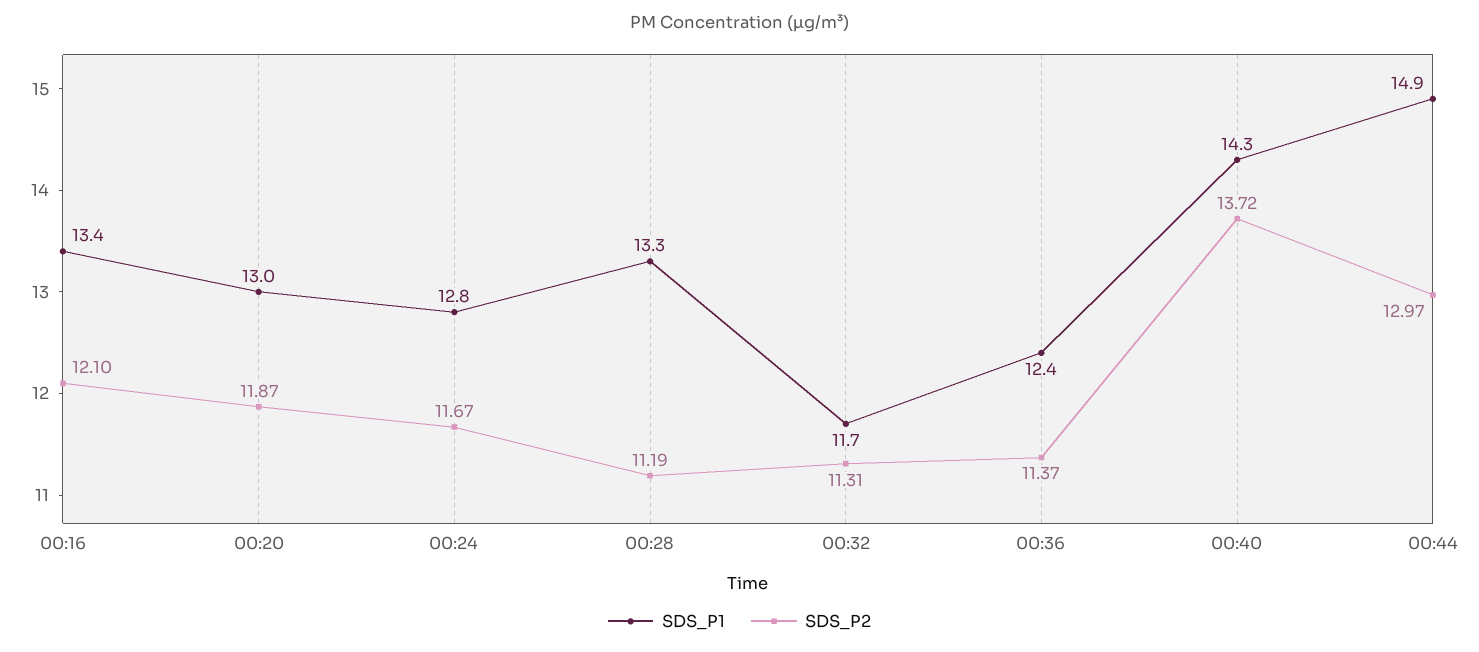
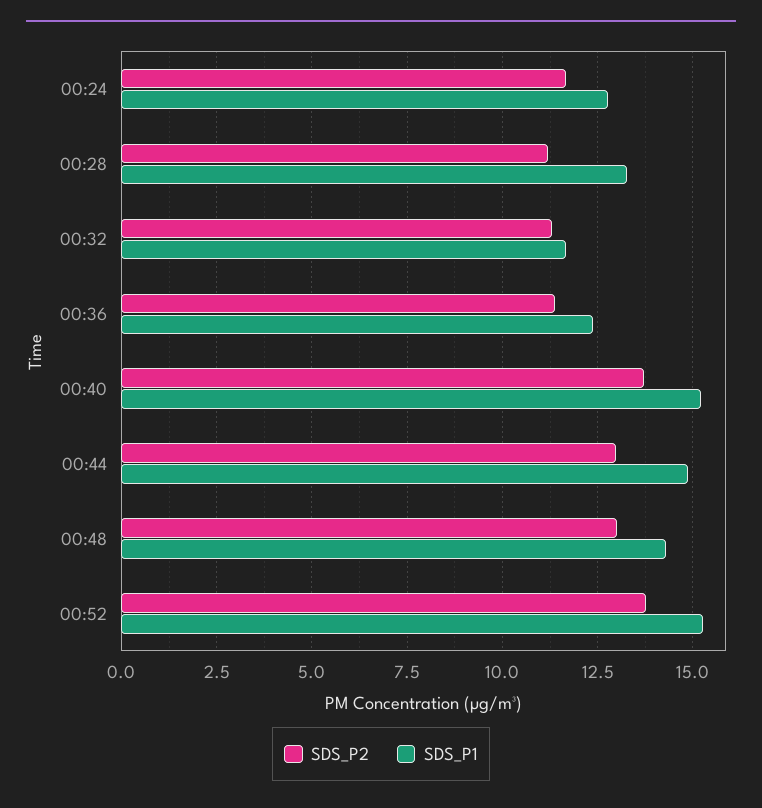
SDS_P1, 00:16: 13.4 -> none
SDS_P2, 00:16: 12.1 -> none
SDS_P1, 00:20: 13 -> none
SDS_P2, 00:20: 11.87 -> none
SDS_P1, 00:40: 14.3 -> 15.25
SDS_P2, 00:48: none -> 13
SDS_P1, 00:48: none -> 14.25
SDS_P2, 00:52: none -> 13.75
SDS_P1, 00:52: none -> 15.25

